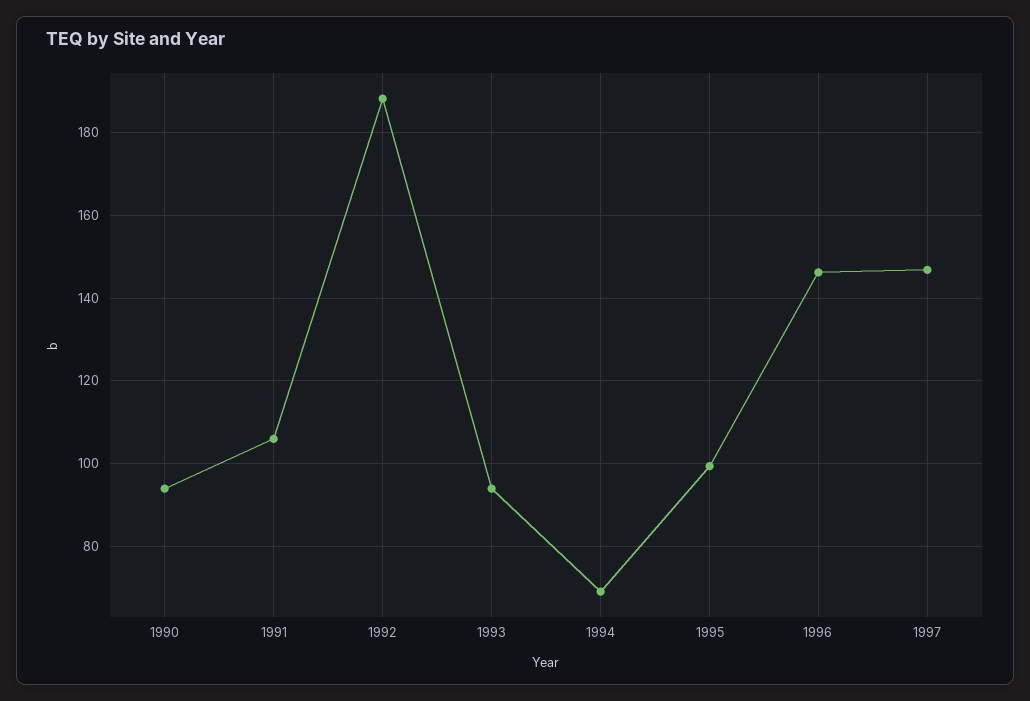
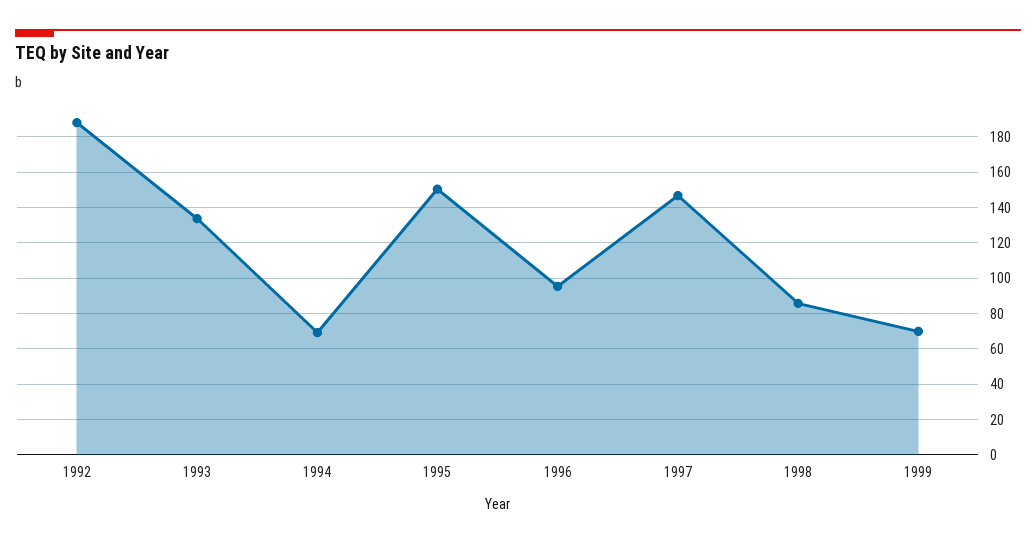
1990: 94 -> none
1991: 106 -> none
1993: 94 -> 135
1995: 100 -> 150
1996: 146 -> 95
1998: none -> 85
1999: none -> 70

